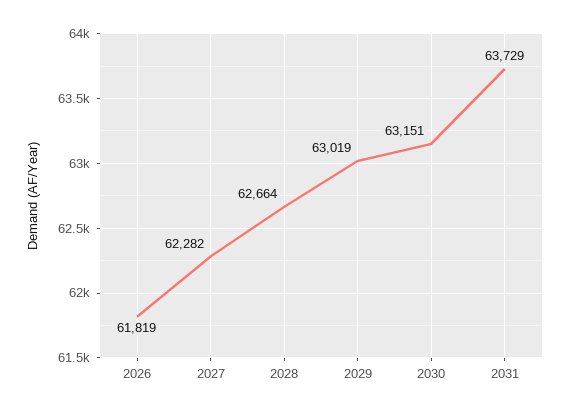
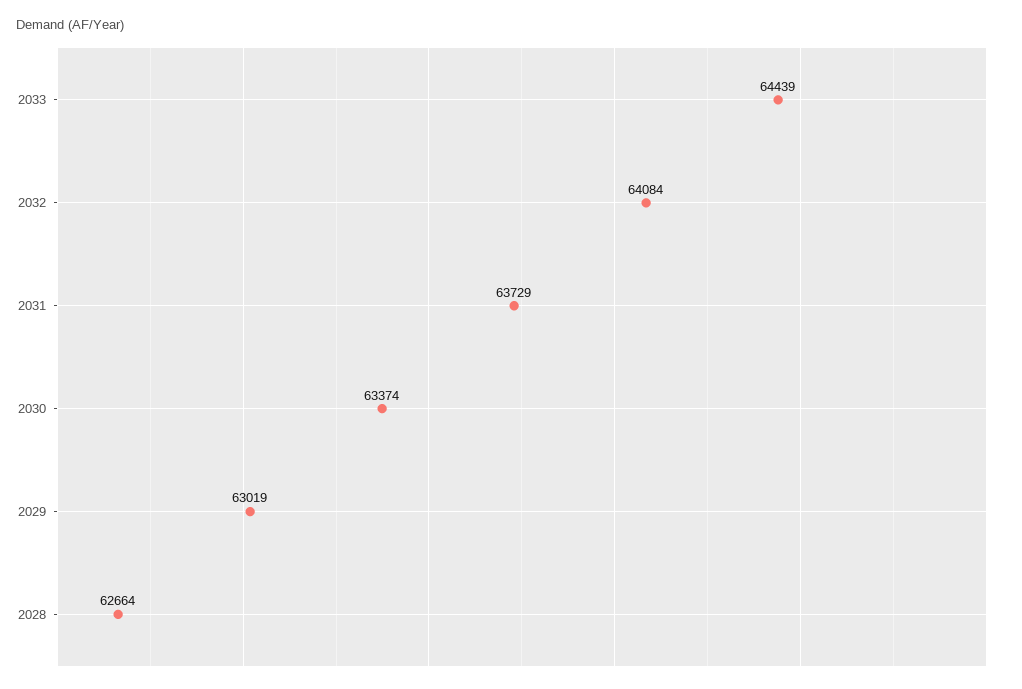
2026: 61819 -> none
2027: 62282 -> none
2030: 63151 -> 63374
2033: none -> 64439
2032: none -> 64084

